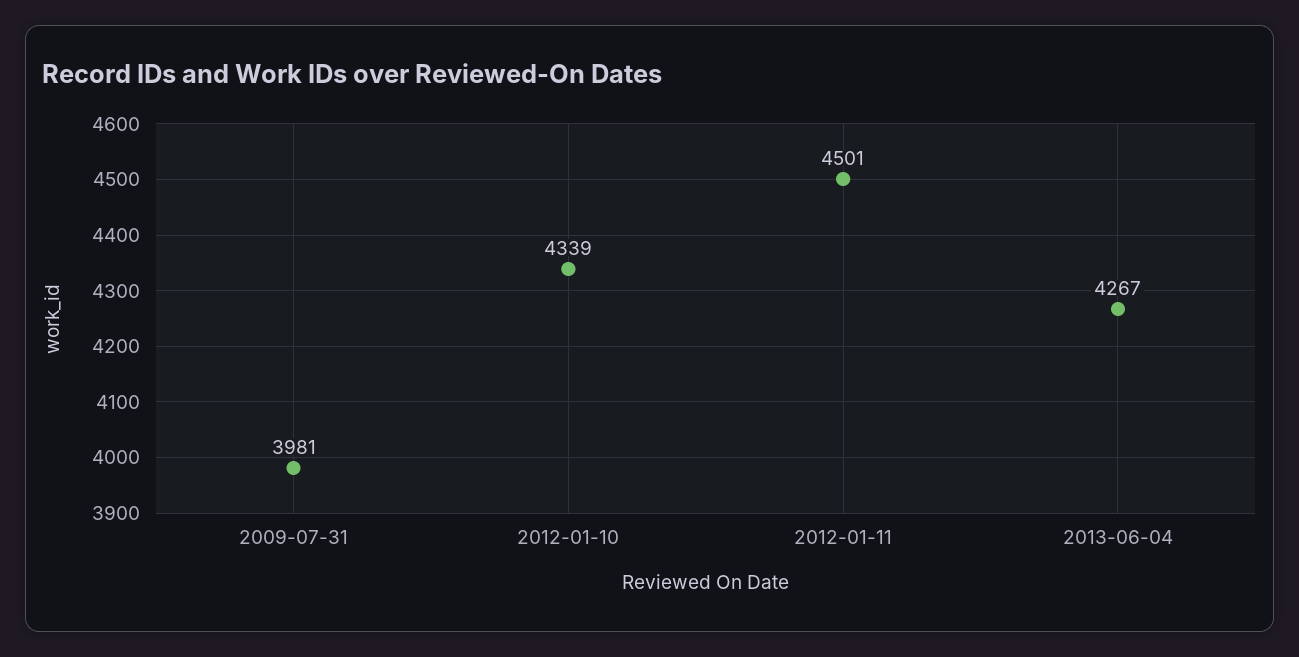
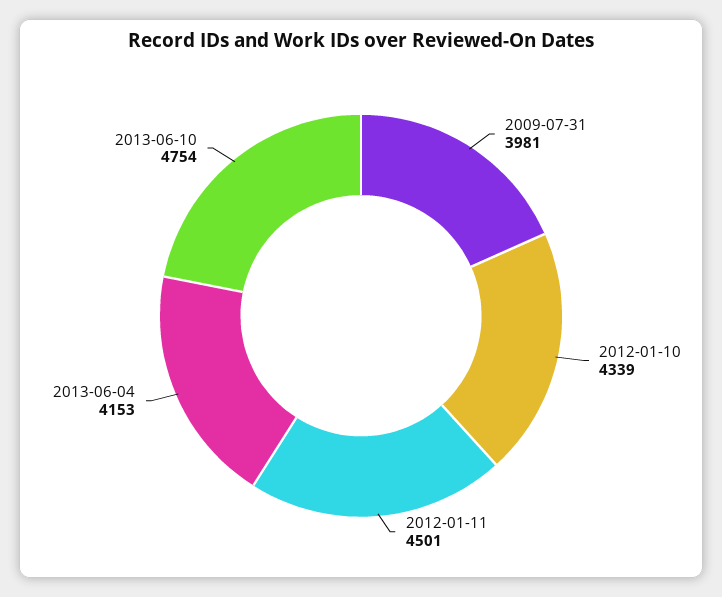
2013-06-04: 4267 -> 4153
2013-06-10: none -> 4754

